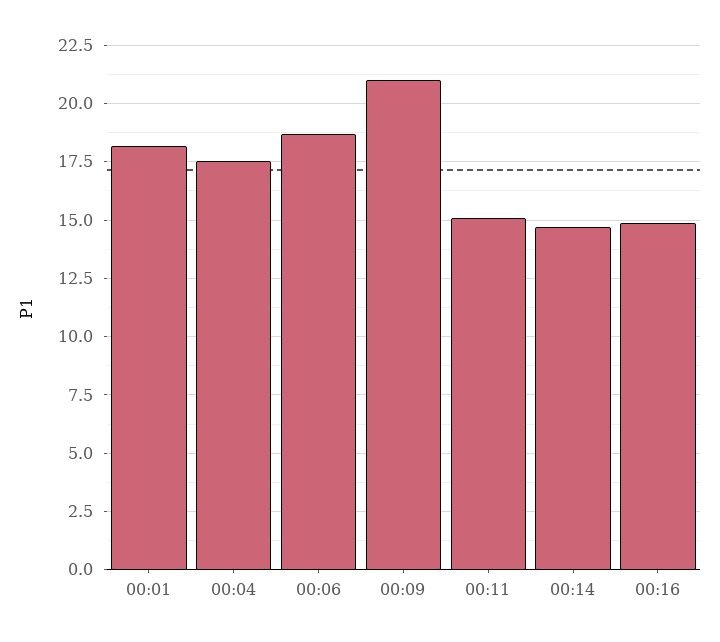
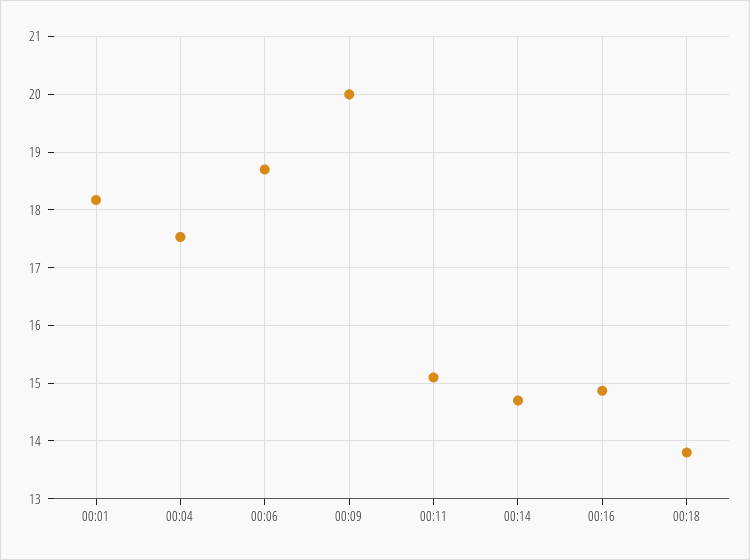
00:09: 21 -> 20
00:18: none -> 13.8

